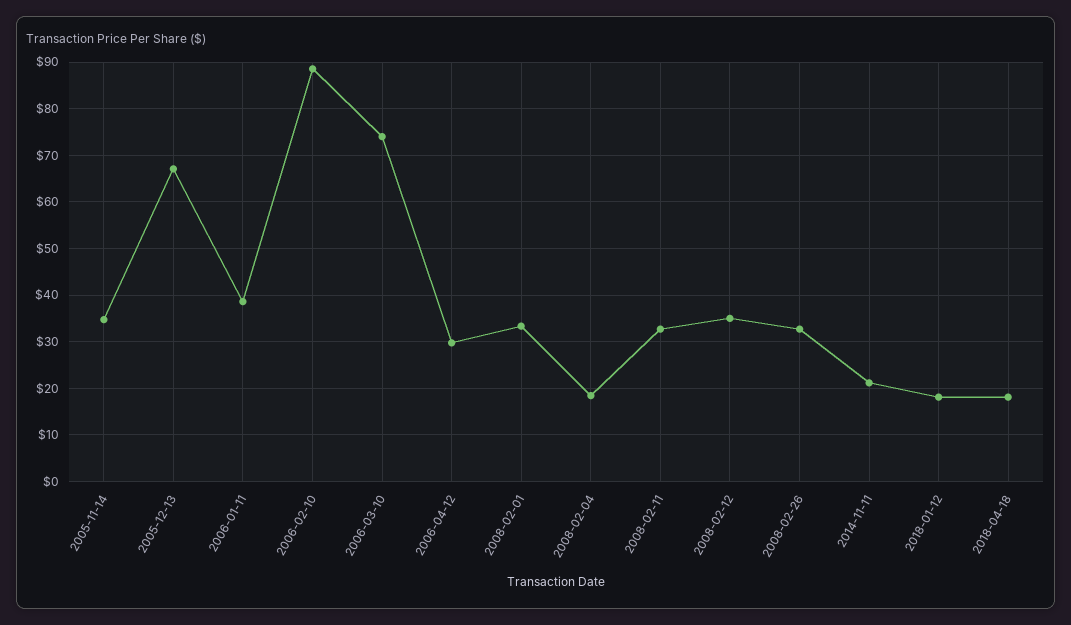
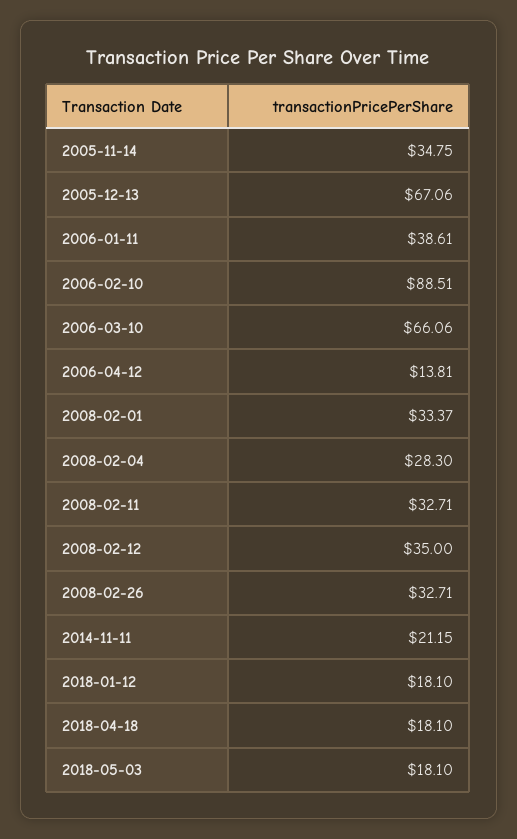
2006-03-10: 74 -> 66.06
2006-04-12: 30 -> 13.81
2008-02-04: 18 -> 28.3
2018-05-03: none -> 18.1

